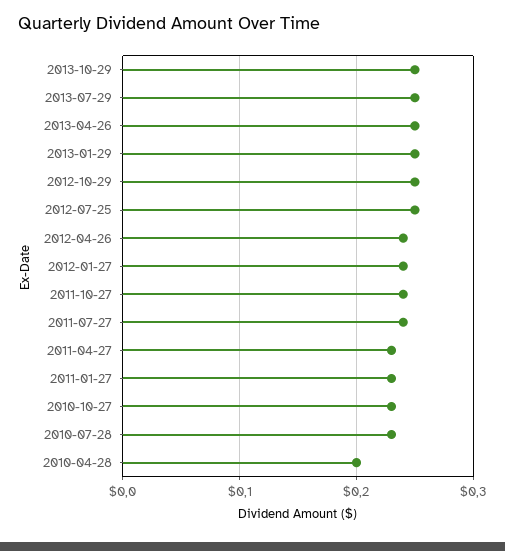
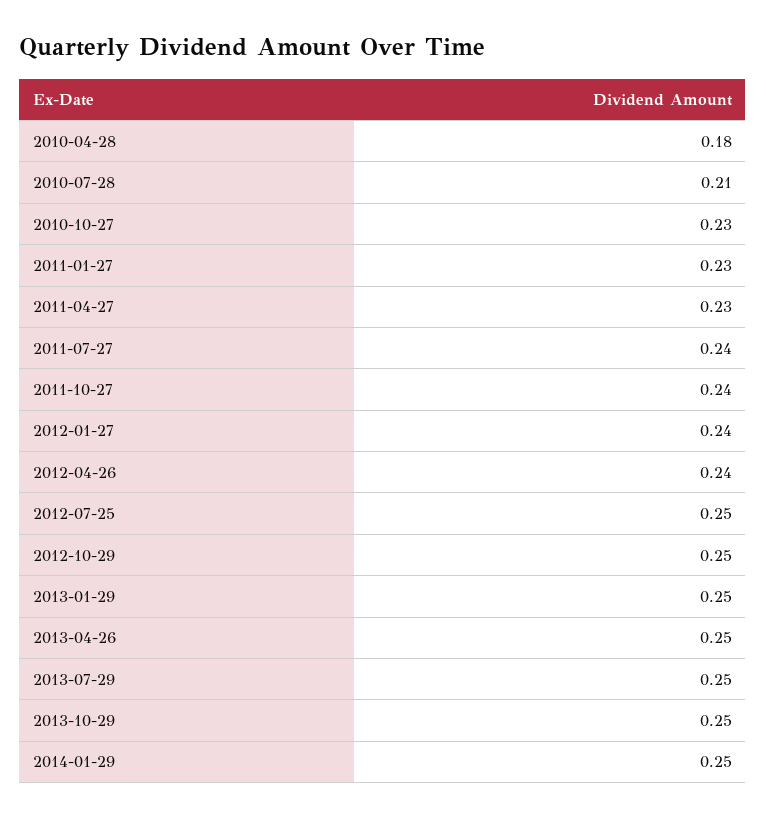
2010-07-28: 0.23 -> 0.21
2010-04-28: 0.2 -> 0.18
2014-01-29: none -> 0.25

